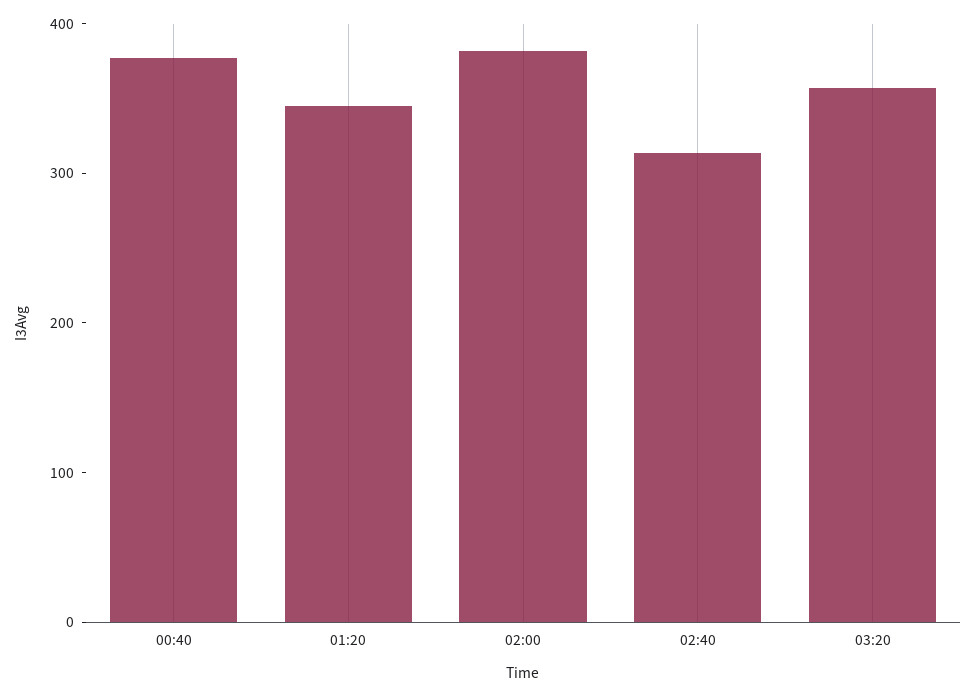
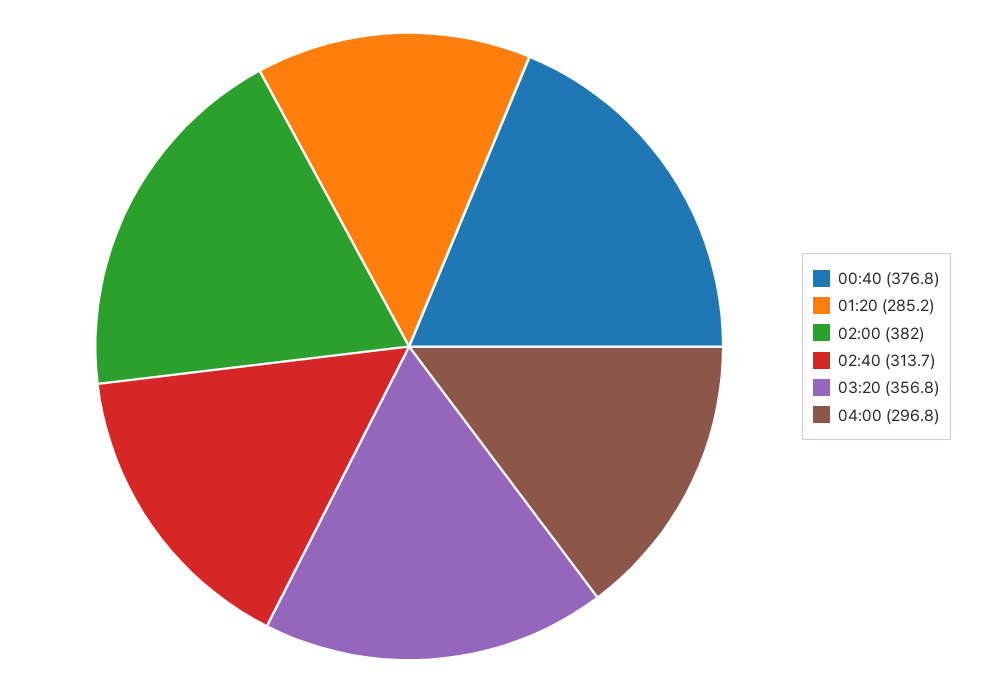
01:20: 340 -> 285.2
04:00: none -> 296.8

